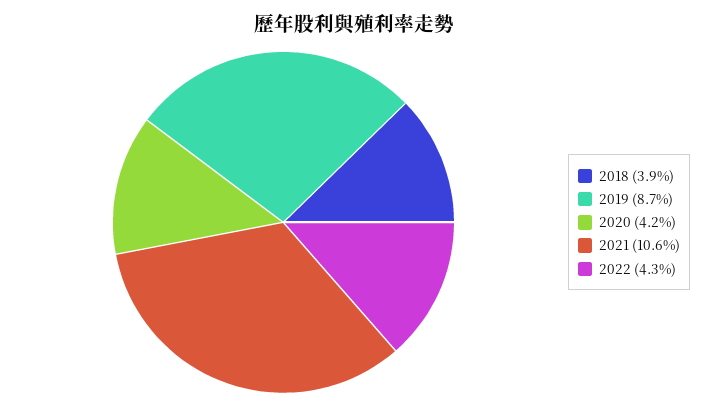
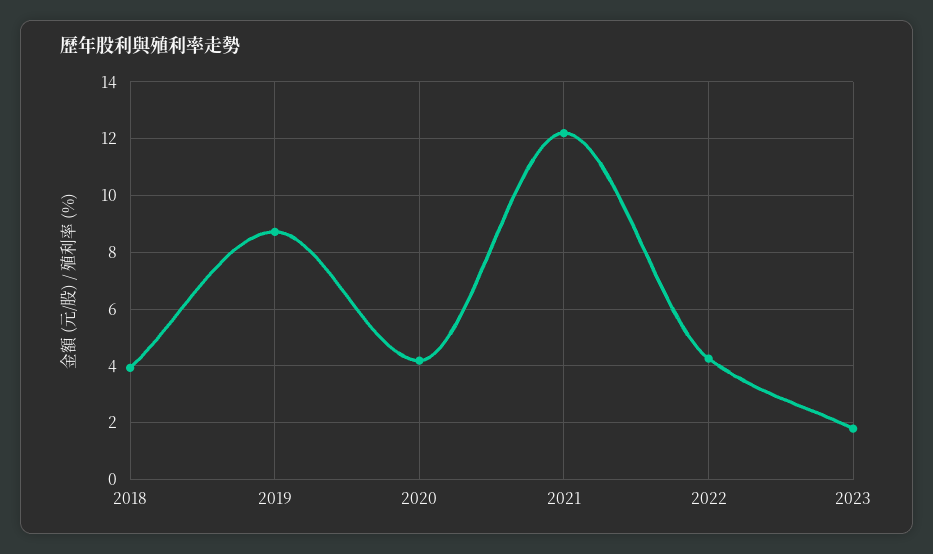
2021: 10.6 -> 12.25
2023: none -> 1.75

